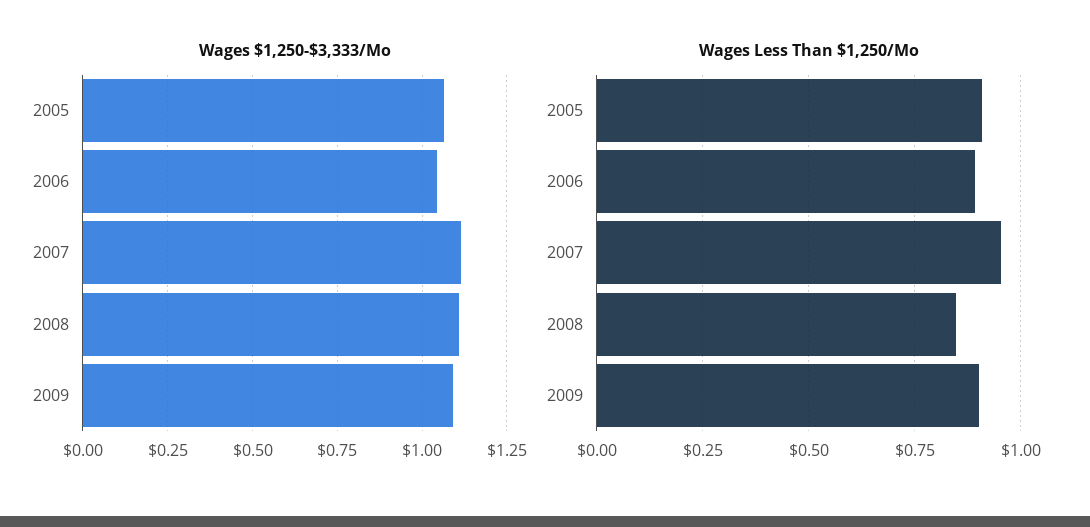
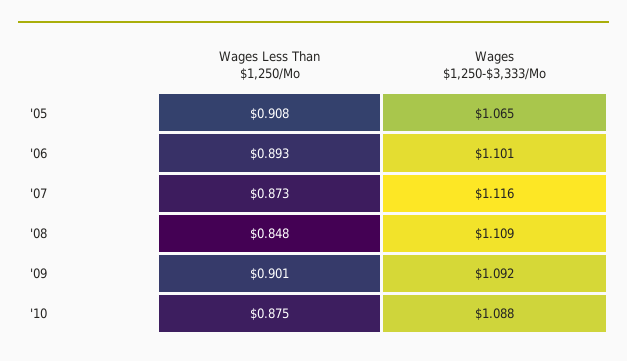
Wages $1,250-$3,333/Mo, 2006: 1.05 -> 1.101
Wages Less Than $1,250/Mo, 2007: 0.95 -> 0.873
Wages Less Than $1,250/Mo, '10: none -> 0.875
Wages $1,250-$3,333/Mo, '10: none -> 1.088

